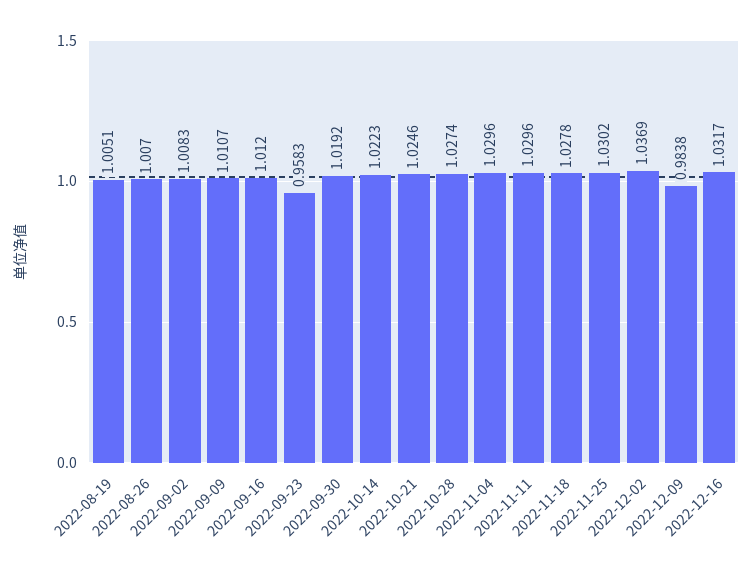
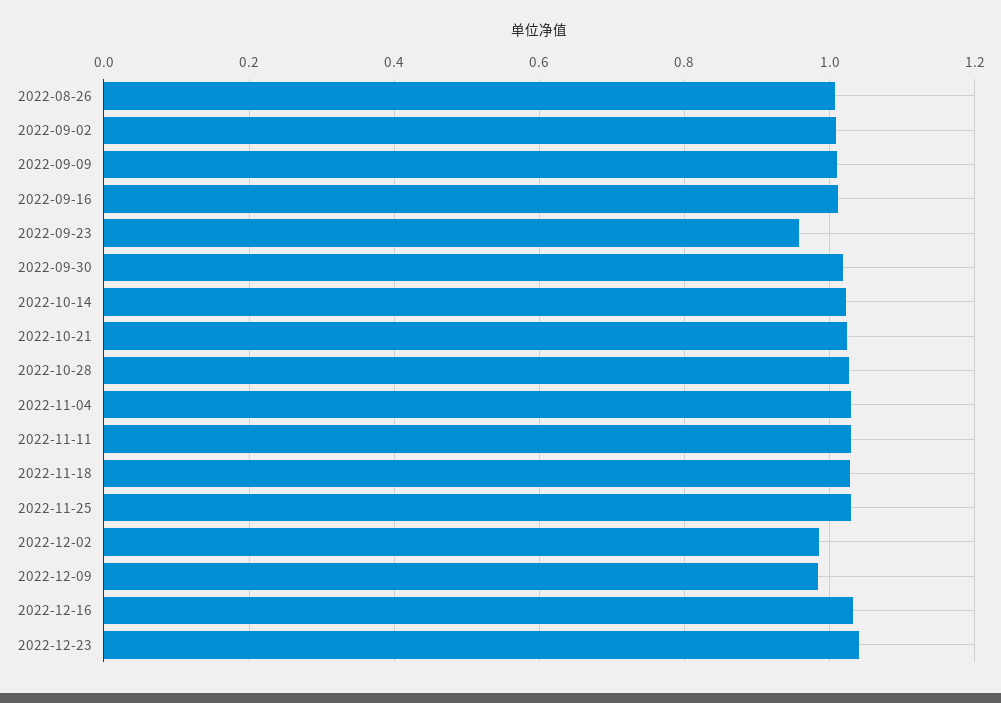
2022-08-19: 1.0051 -> none
2022-12-02: 1.0369 -> 0.98
2022-12-23: none -> 1.04

